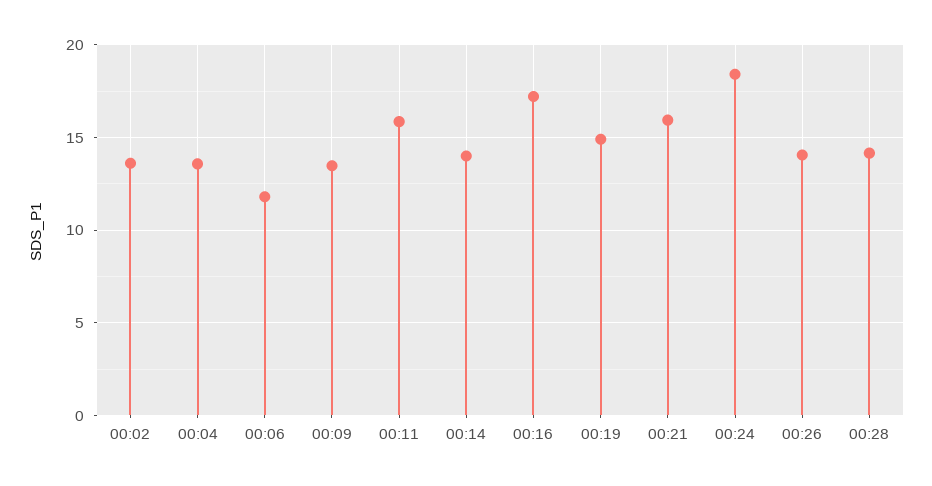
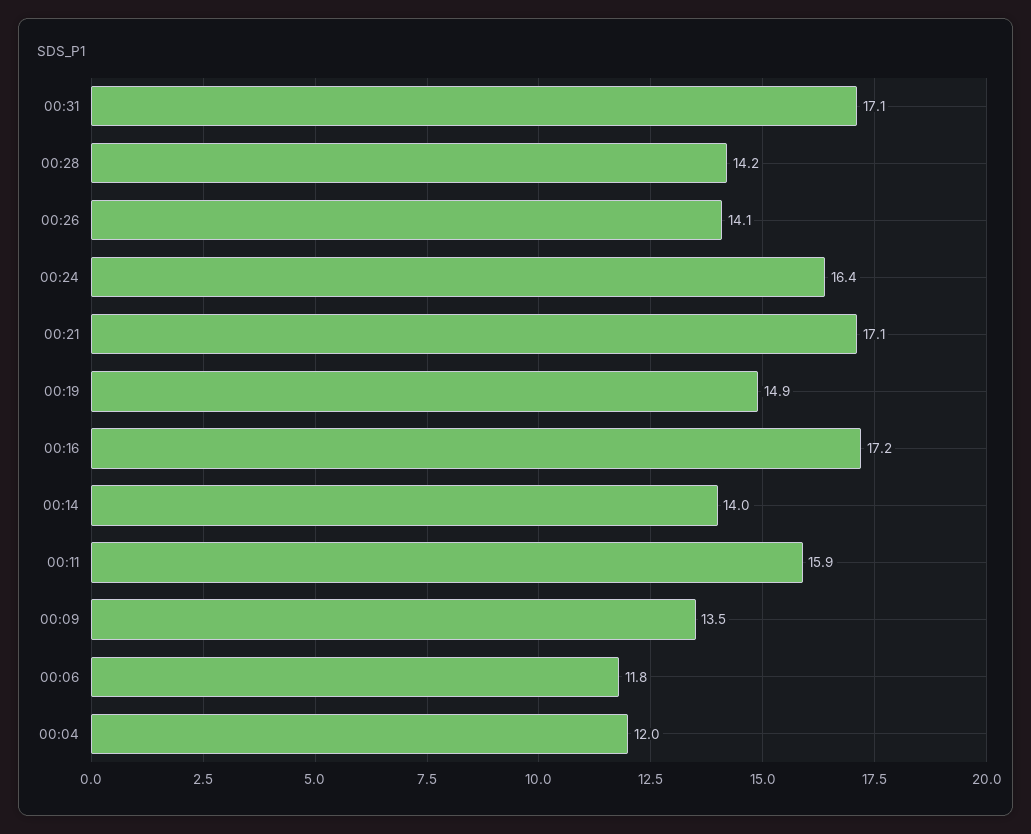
00:02: 13.5 -> none
00:04: 13.5 -> 12
00:21: 16 -> 17.1
00:24: 18.5 -> 16.4
00:31: none -> 17.1

